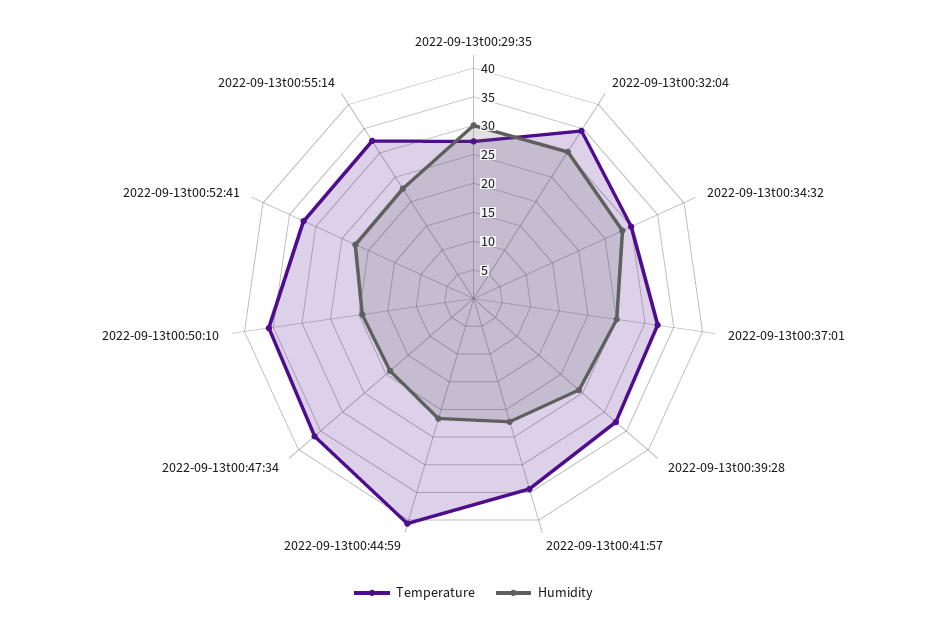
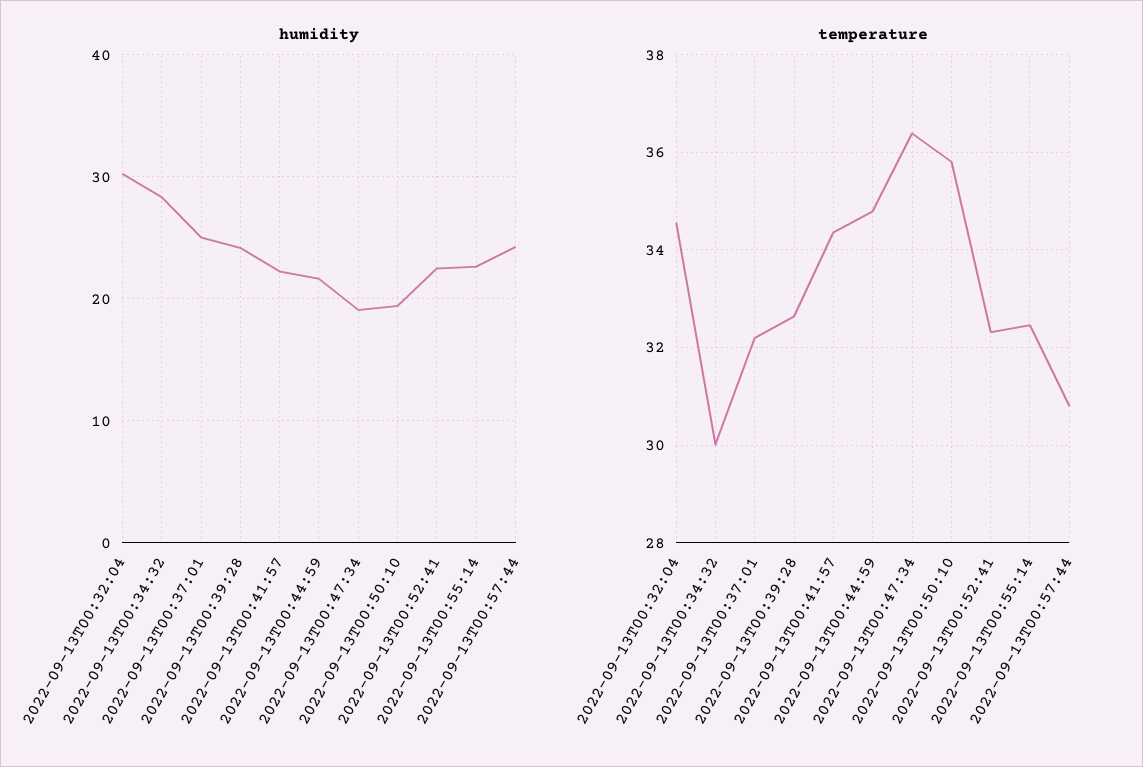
Temperature, 2022-09-13t00:29:35: 27.5 -> none
Humidity, 2022-09-13t00:29:35: 30 -> none
Temperature, 2022-09-13t00:44:59: 40 -> 34.8
Humidity, 2022-09-13T00:57:44: none -> 24
Temperature, 2022-09-13T00:57:44: none -> 30.8

